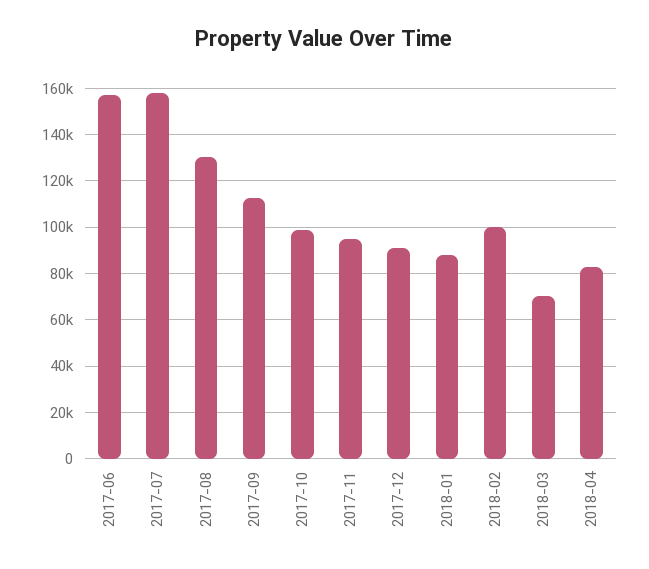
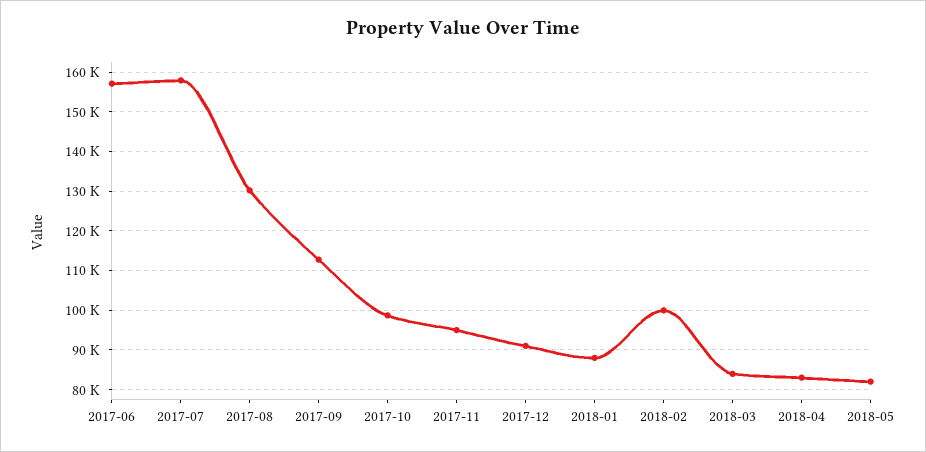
2018-03: 70000 -> 84000
2018-05: none -> 82000

